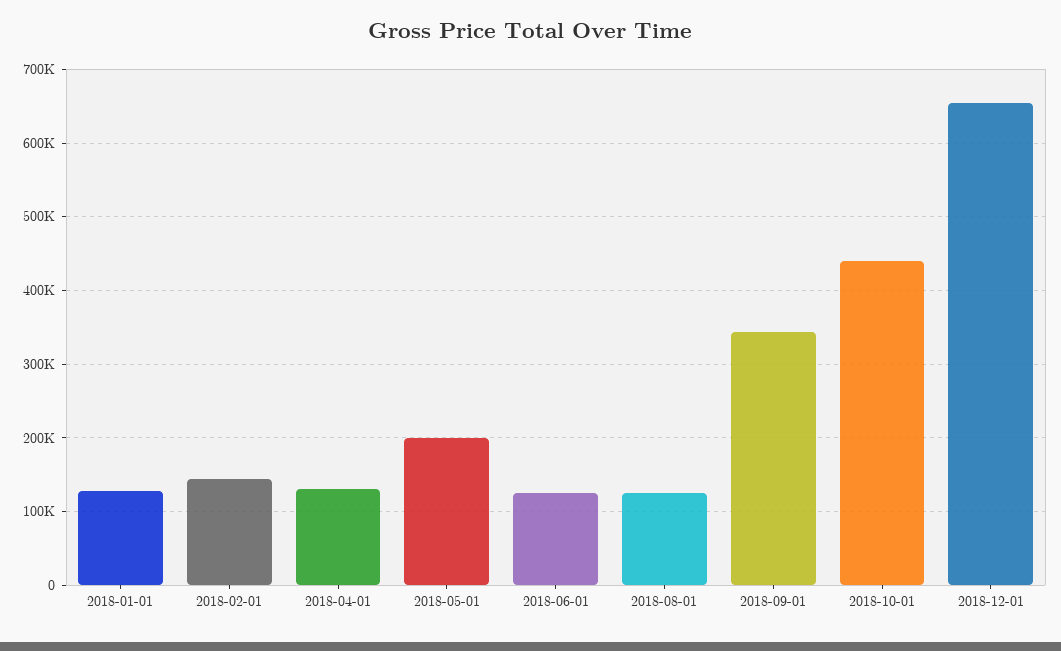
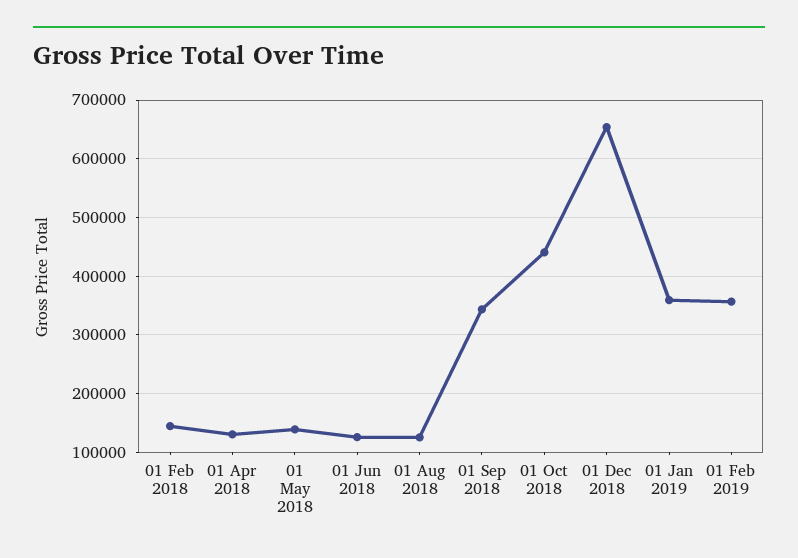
2018-01-01: 130000 -> none
2018-05-01: 200000 -> 140000
01 Jan 2019: none -> 360000
01 Feb 2019: none -> 360000

